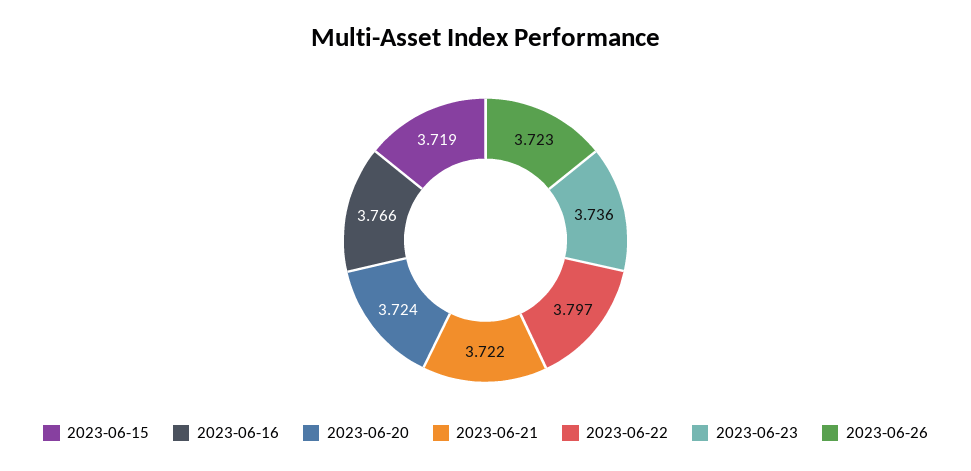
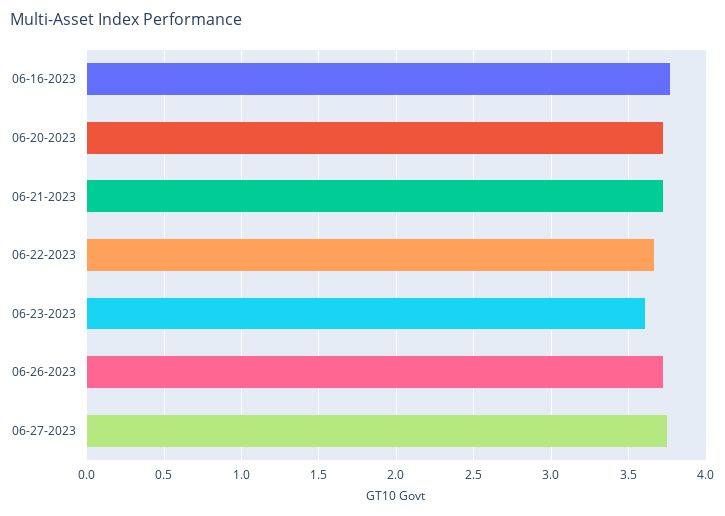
2023-06-15: 3.719 -> none
2023-06-22: 3.797 -> 3.65
2023-06-23: 3.736 -> 3.6
06-27-2023: none -> 3.75

